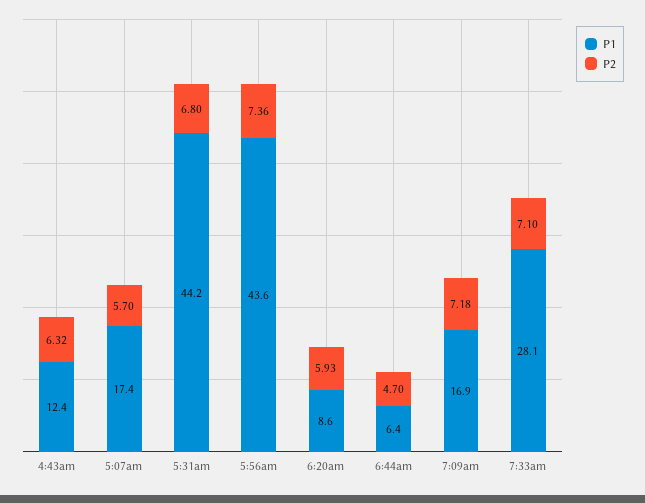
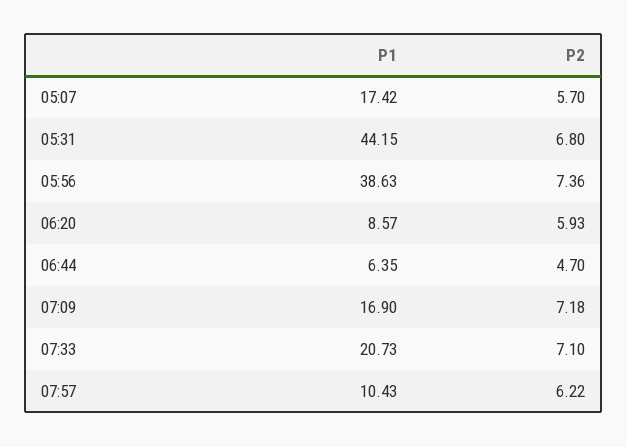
P1, 4:43am: 12.4 -> none
P2, 4:43am: 6.32 -> none
P1, 5:56am: 43.6 -> 38.63
P1, 7:33am: 28.1 -> 20.73
P1, 07:57: none -> 10.43
P2, 07:57: none -> 6.22

